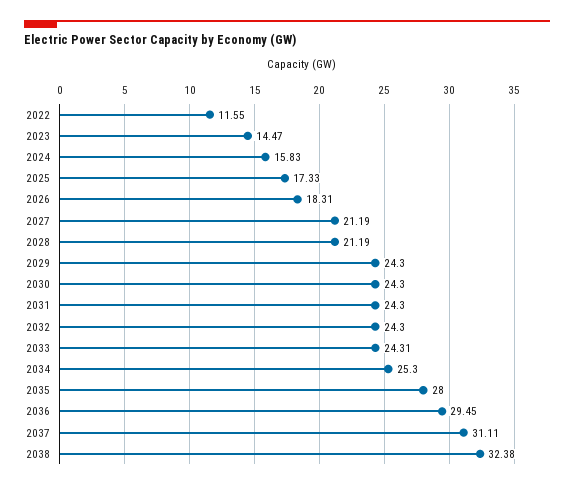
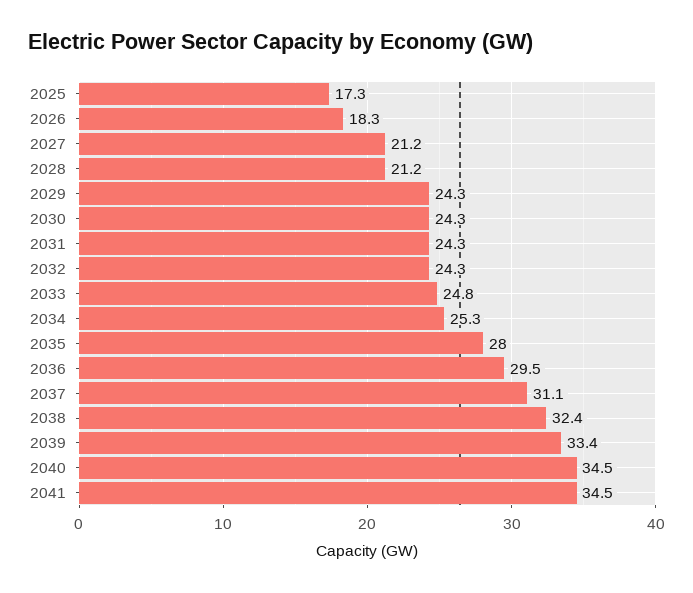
2022: 11.55 -> none
2023: 14.47 -> none
2024: 15.83 -> none
2033: 24.31 -> 24.8
2039: none -> 33.4
2040: none -> 34.5
2041: none -> 34.5

